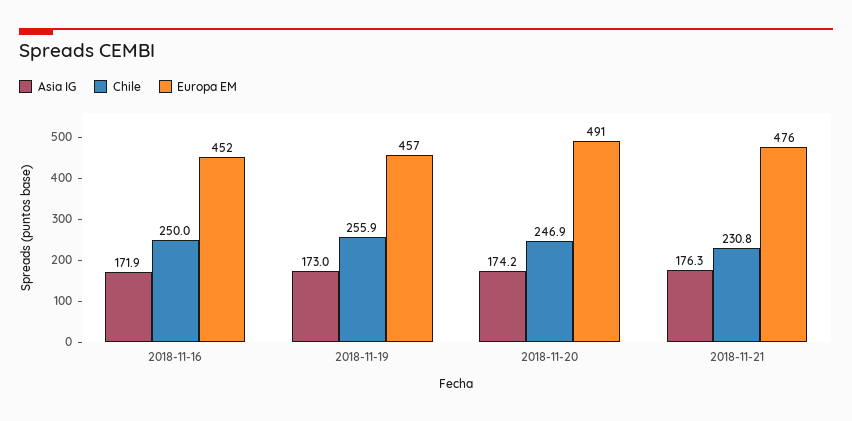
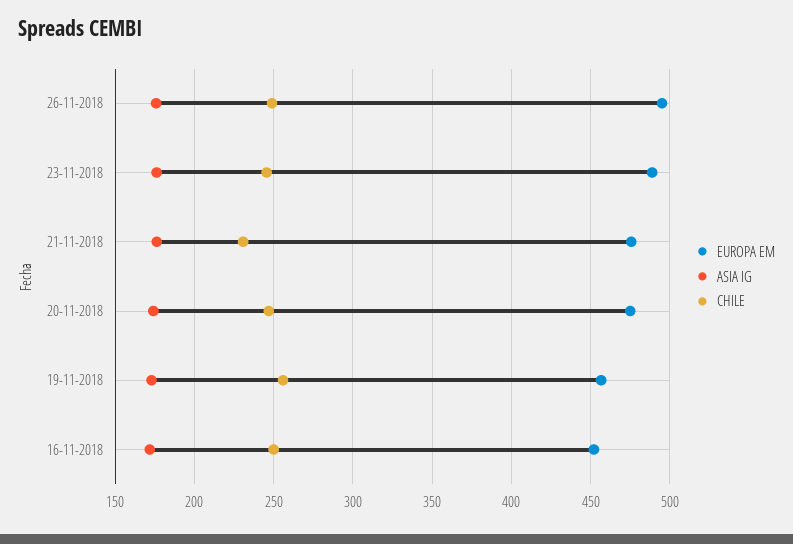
Europa EM, 2018-11-20: 491 -> 475
Europa EM, 26-11-2018: none -> 495
Asia IG, 26-11-2018: none -> 175
Chile, 26-11-2018: none -> 250
Europa EM, 23-11-2018: none -> 490
Asia IG, 23-11-2018: none -> 175
Chile, 23-11-2018: none -> 245

